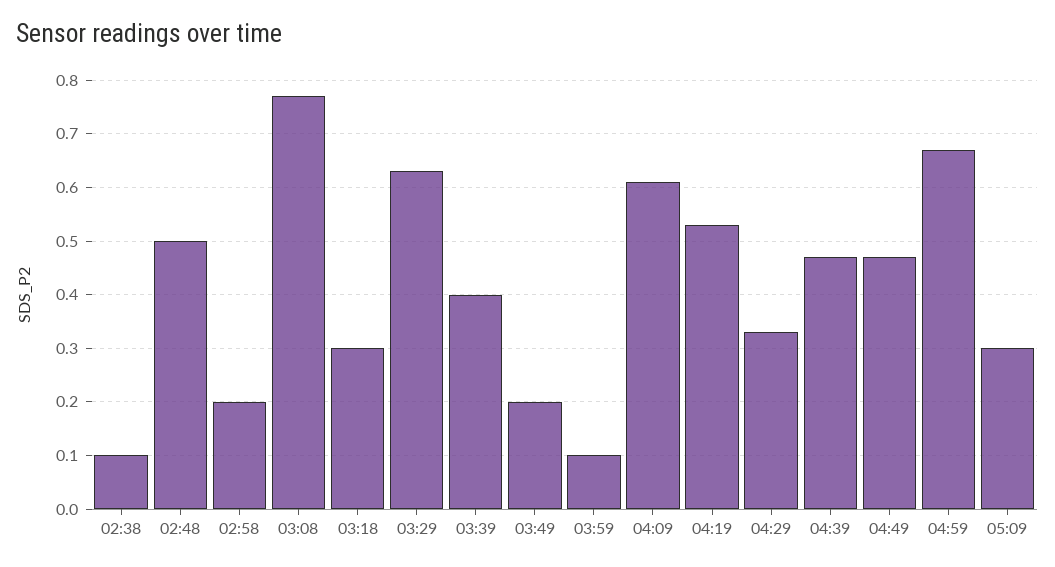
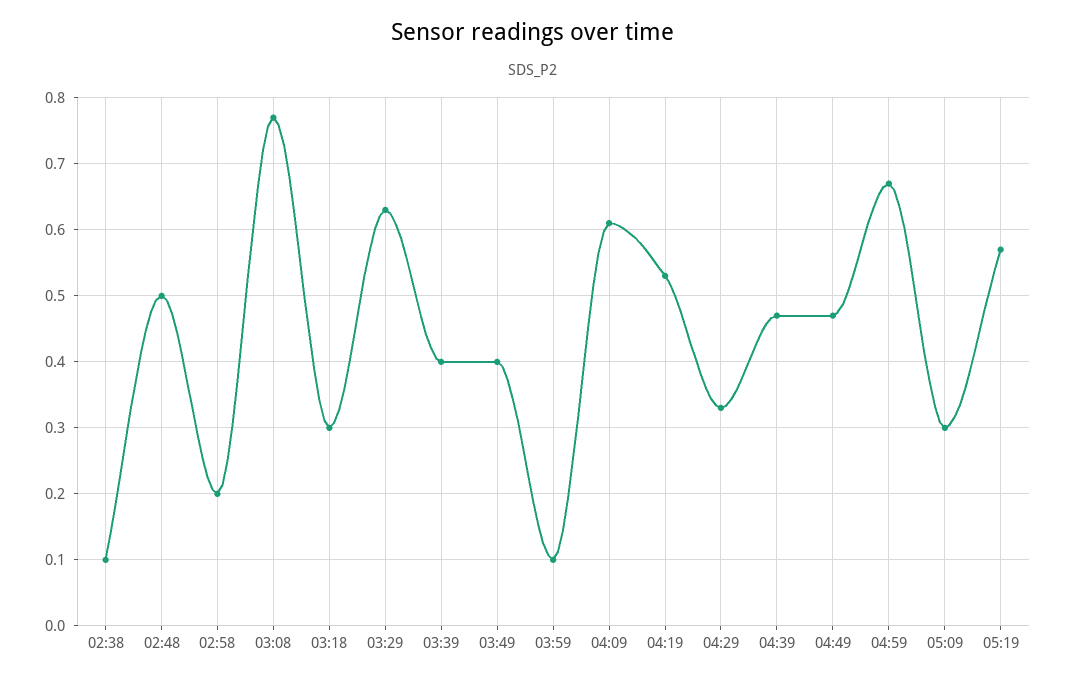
03:49: 0.2 -> 0.4
05:19: none -> 0.57

